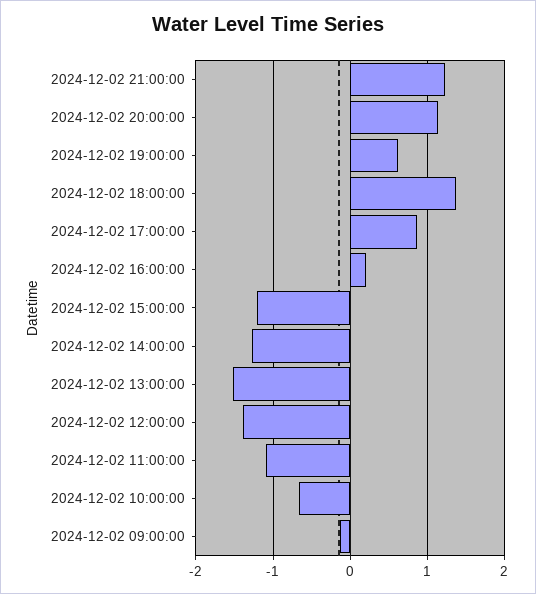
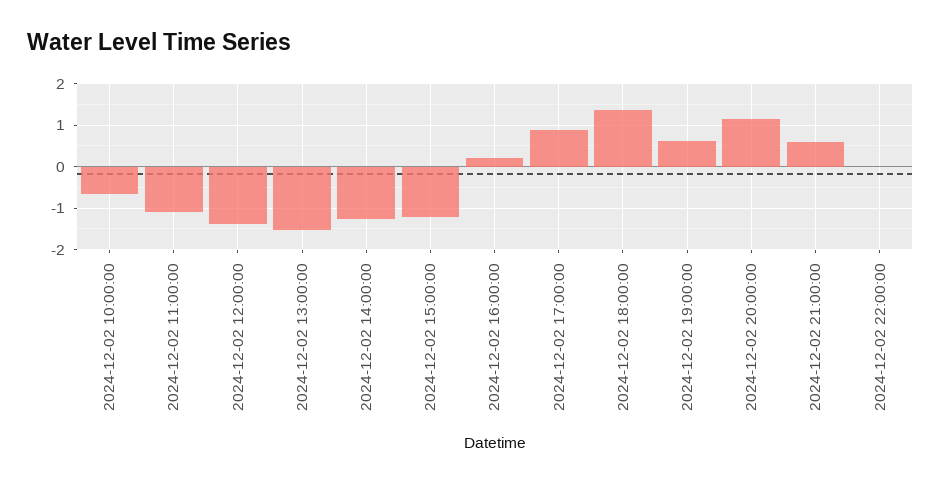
2024-12-02 21:00:00: 1.2 -> 0.6
2024-12-02 09:00:00: -0.1 -> none
2024-12-02 22:00:00: none -> 0

